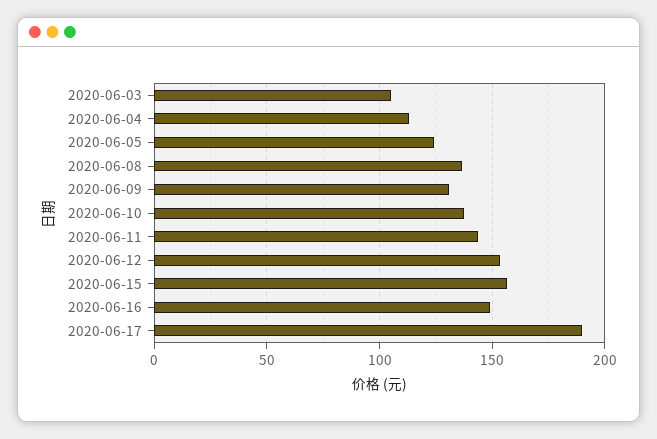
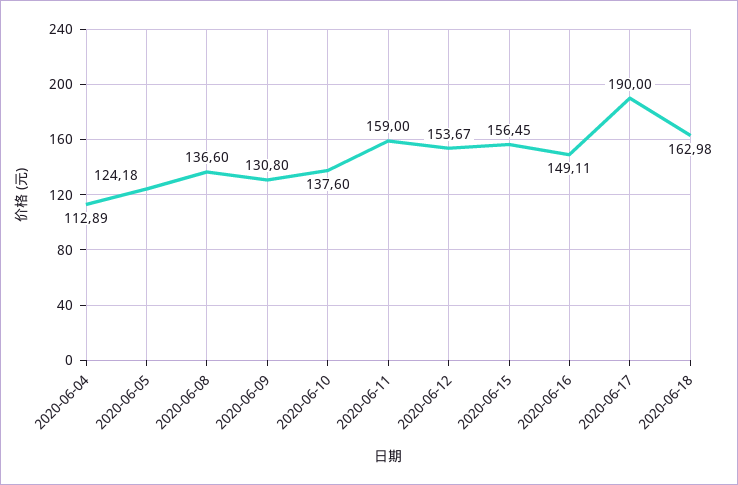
2020-06-03: 105 -> none
2020-06-11: 145 -> 159
2020-06-18: none -> 162.98

